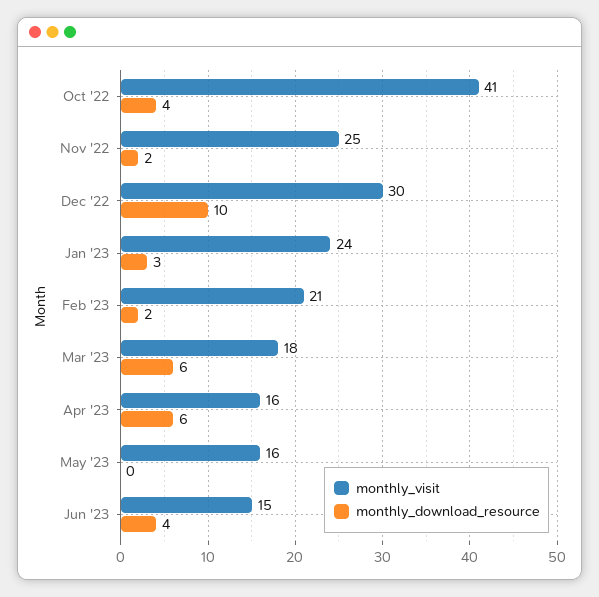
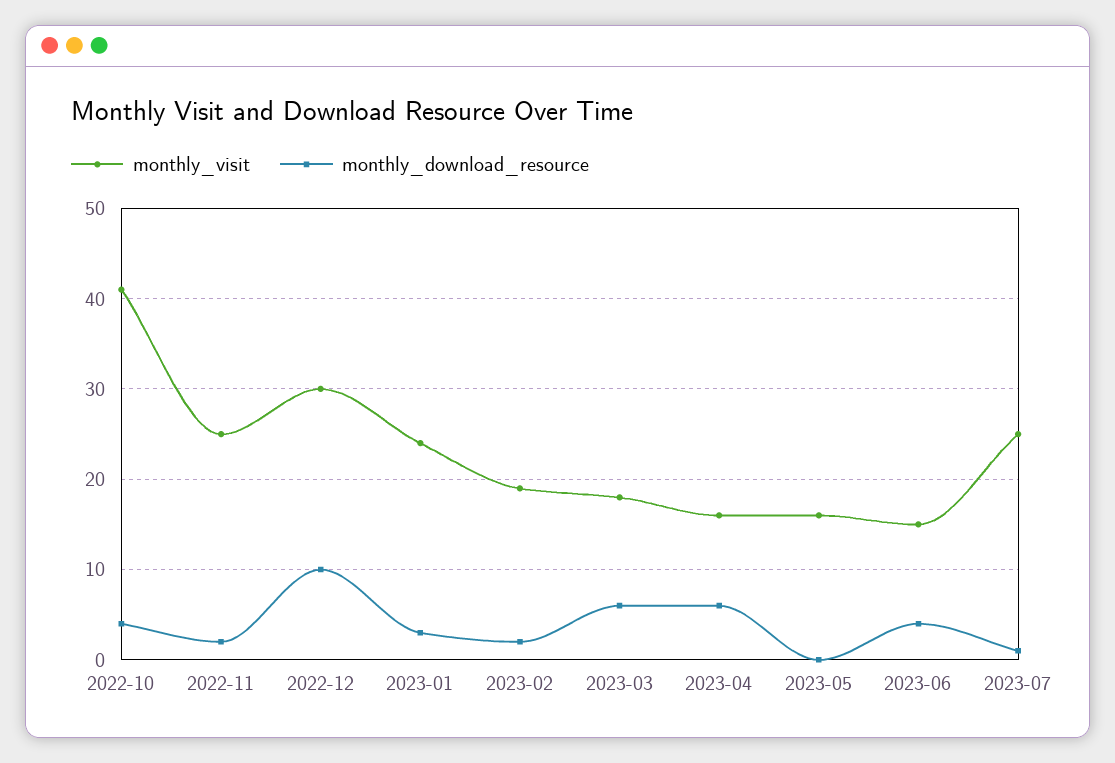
monthly_visit, Feb '23: 21 -> 19
monthly_visit, 2023-07: none -> 25
monthly_download_resource, 2023-07: none -> 1

